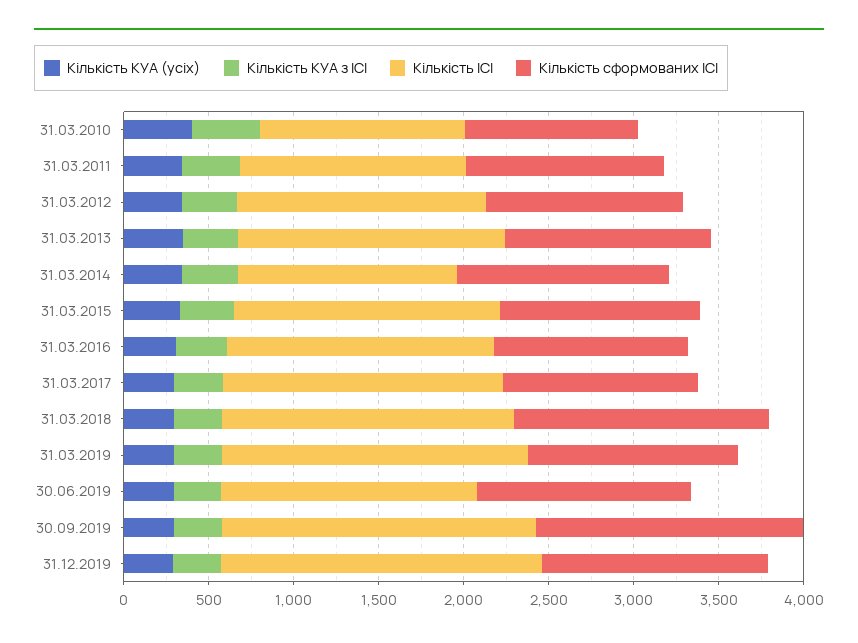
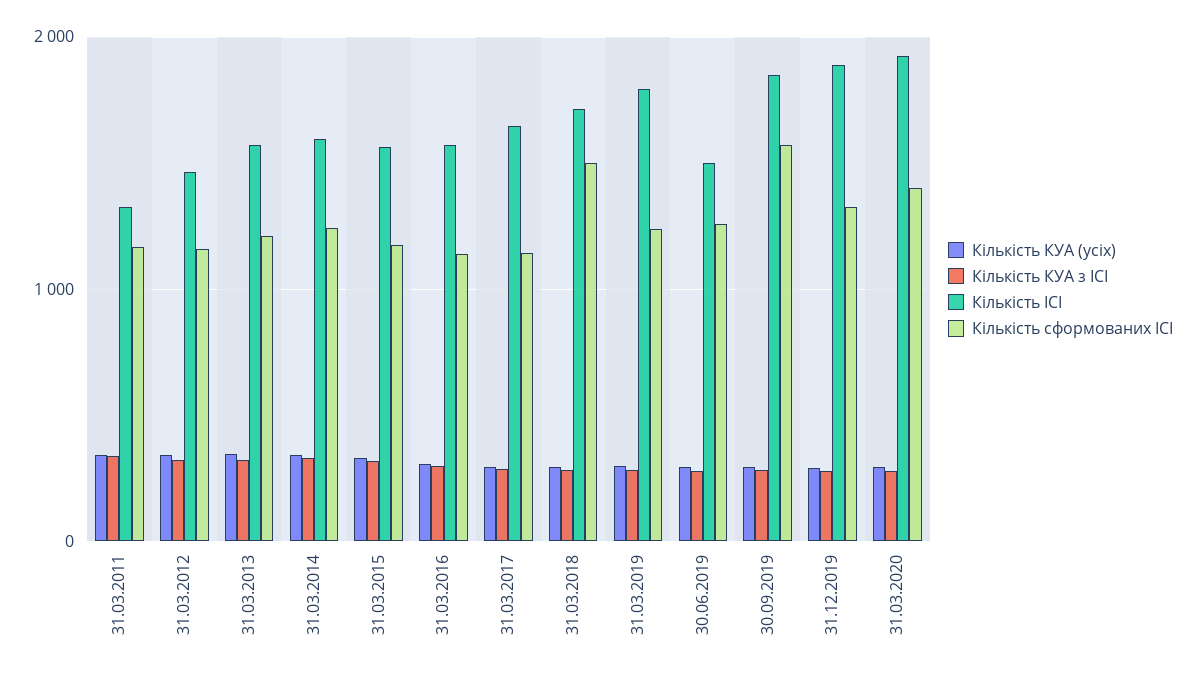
Кількість КУА (усіх), 31.03.2010: 400 -> none
Кількість КУА з ІСІ, 31.03.2010: 400 -> none
Кількість ІСІ, 31.03.2010: 1200 -> none
Кількість сформованих ІСІ, 31.03.2010: 1000 -> none
Кількість ІСІ, 31.03.2014: 1300 -> 1600
Кількість КУА (усіх), 31.03.2020: none -> 300
Кількість КУА з ІСІ, 31.03.2020: none -> 300
Кількість ІСІ, 31.03.2020: none -> 1900
Кількість сформованих ІСІ, 31.03.2020: none -> 1400

